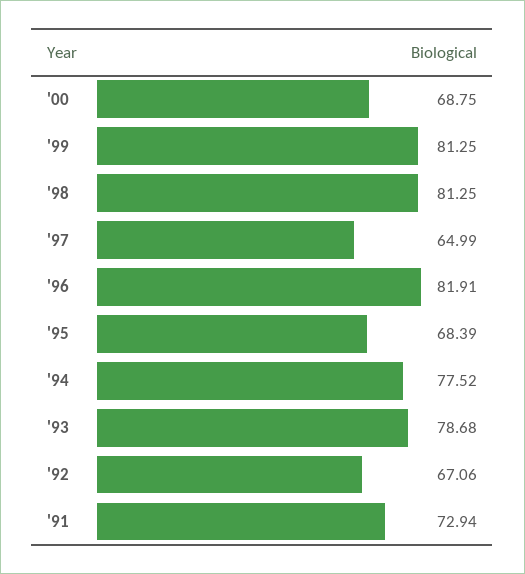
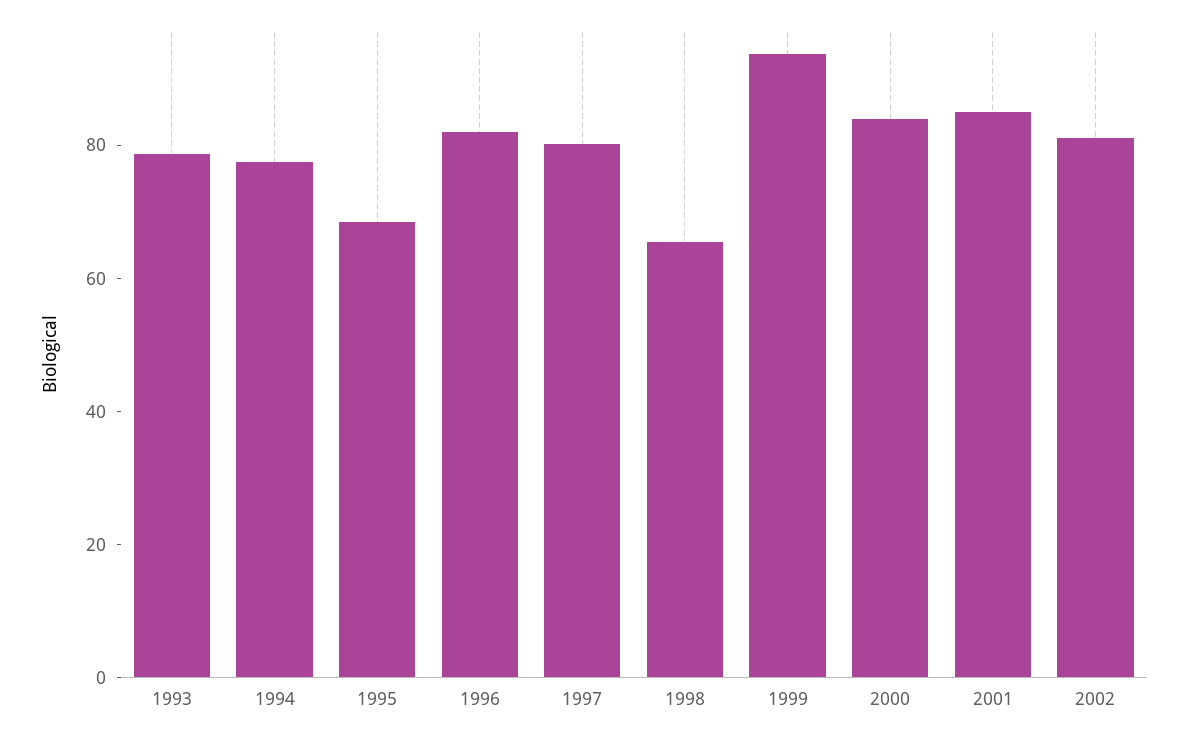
'00: 68.75 -> 85
'99: 81.25 -> 95
'98: 81.25 -> 65
'97: 64.99 -> 80
'92: 67.06 -> none
'91: 72.94 -> none
2001: none -> 85
2002: none -> 80

